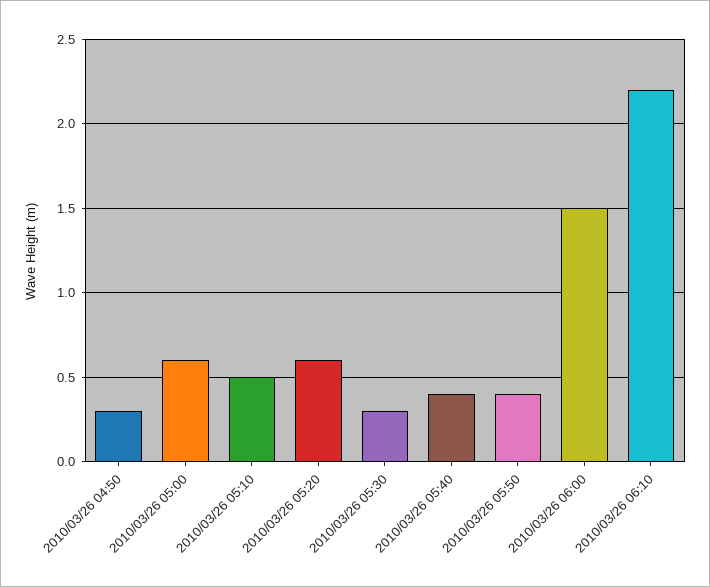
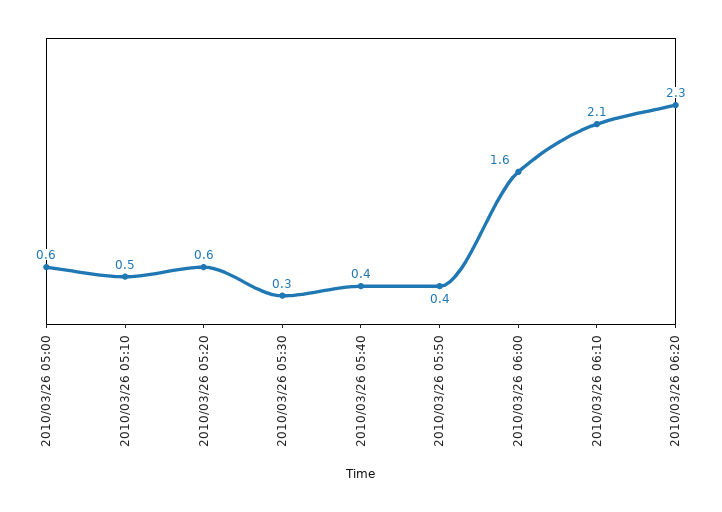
2010/03/26 04:50: 0.3 -> none
2010/03/26 06:00: 1.5 -> 1.6
2010/03/26 06:10: 2.2 -> 2.1
2010/03/26 06:20: none -> 2.3

